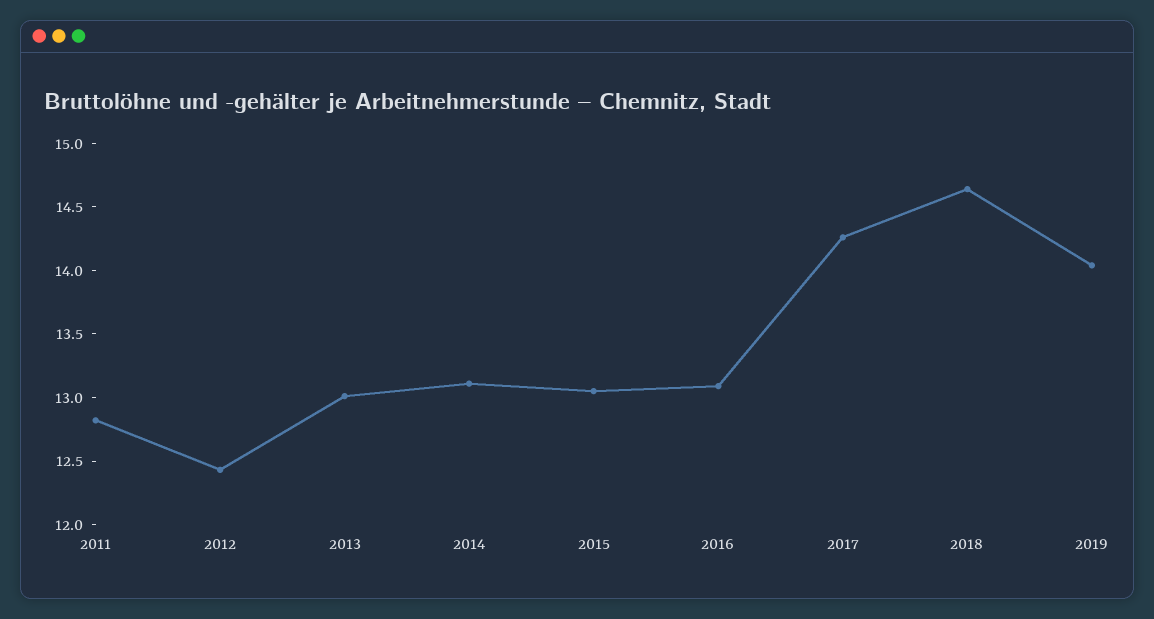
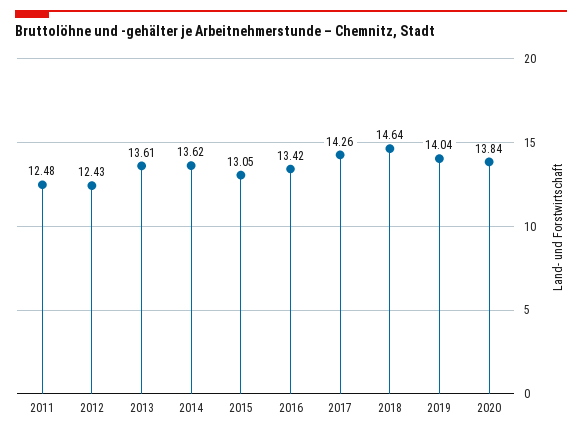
2011: 12.8 -> 12.48
2013: 13 -> 13.61
2014: 13.1 -> 13.62
2016: 13.1 -> 13.42
2020: none -> 13.84

